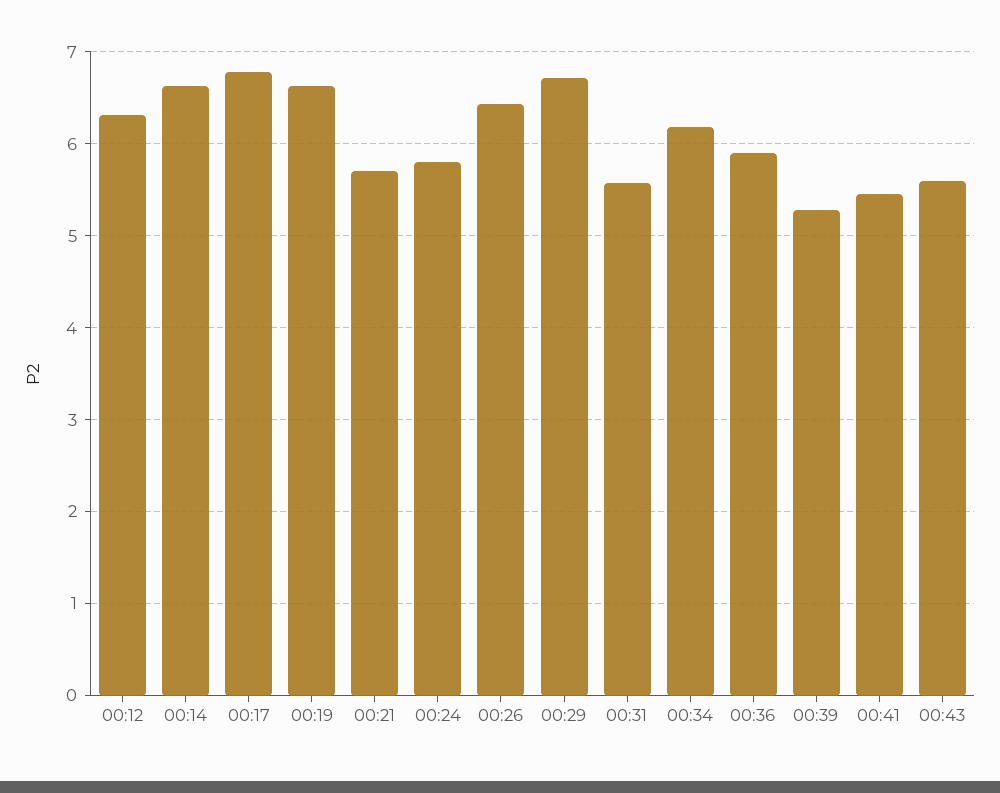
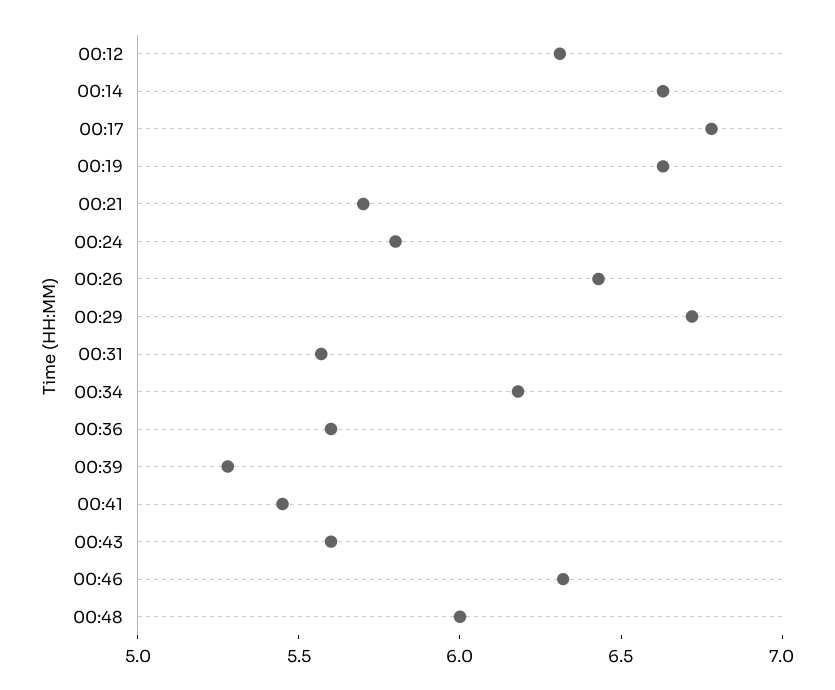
00:36: 5.9 -> 5.6
00:46: none -> 6.3
00:48: none -> 6

